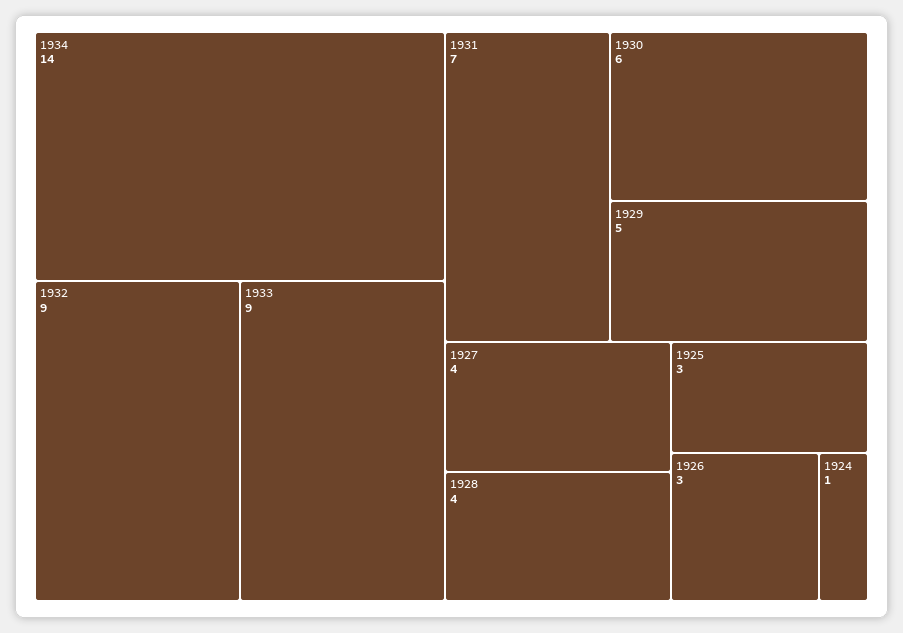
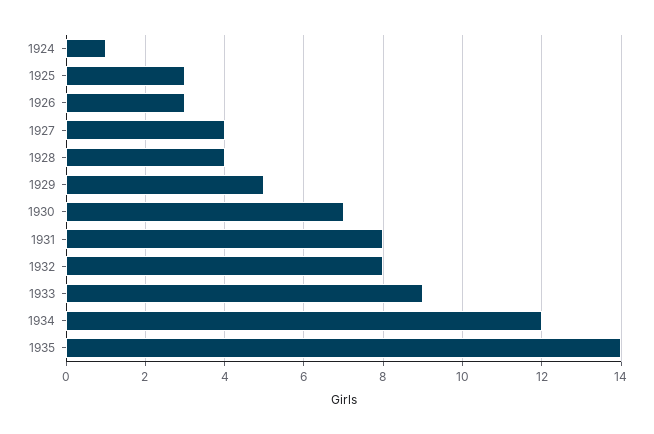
1934: 14 -> 12
1932: 9 -> 8
1931: 7 -> 8
1930: 6 -> 7
1935: none -> 14

